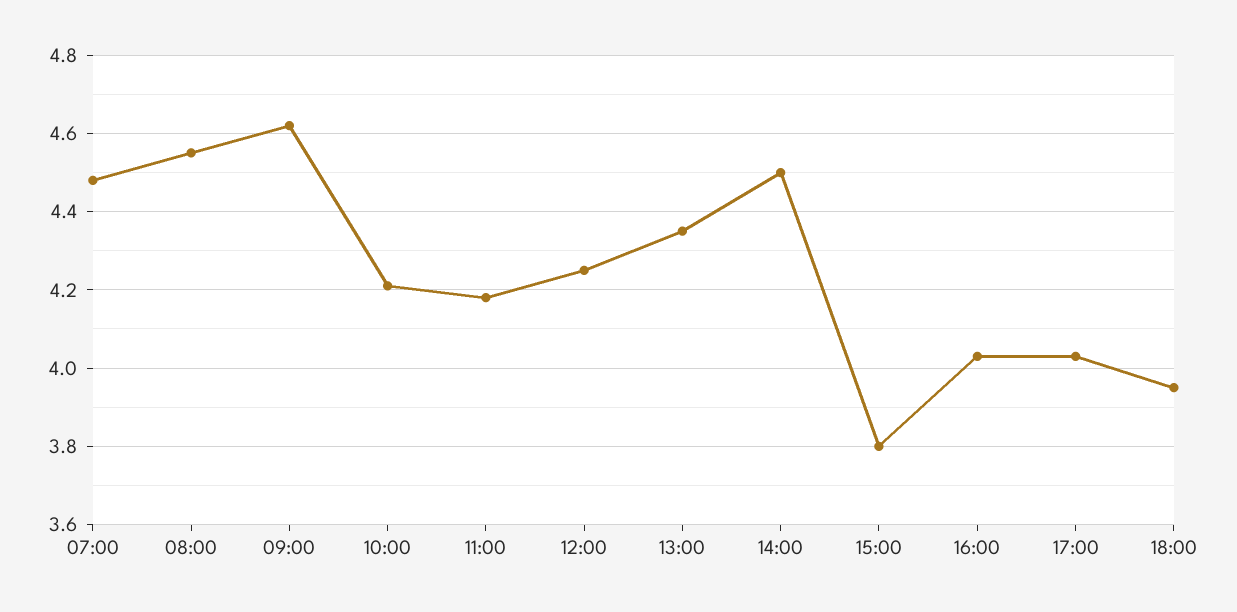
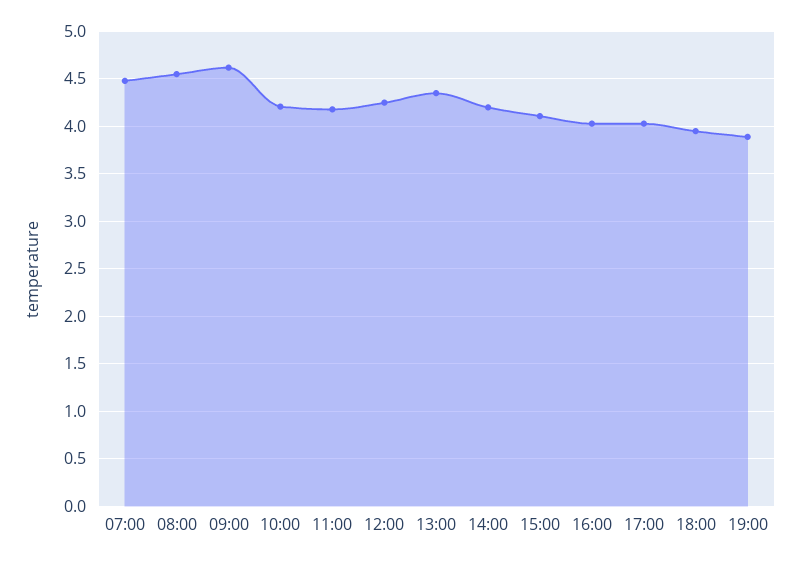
14:00: 4.5 -> 4.2
15:00: 3.8 -> 4.1
19:00: none -> 3.9

